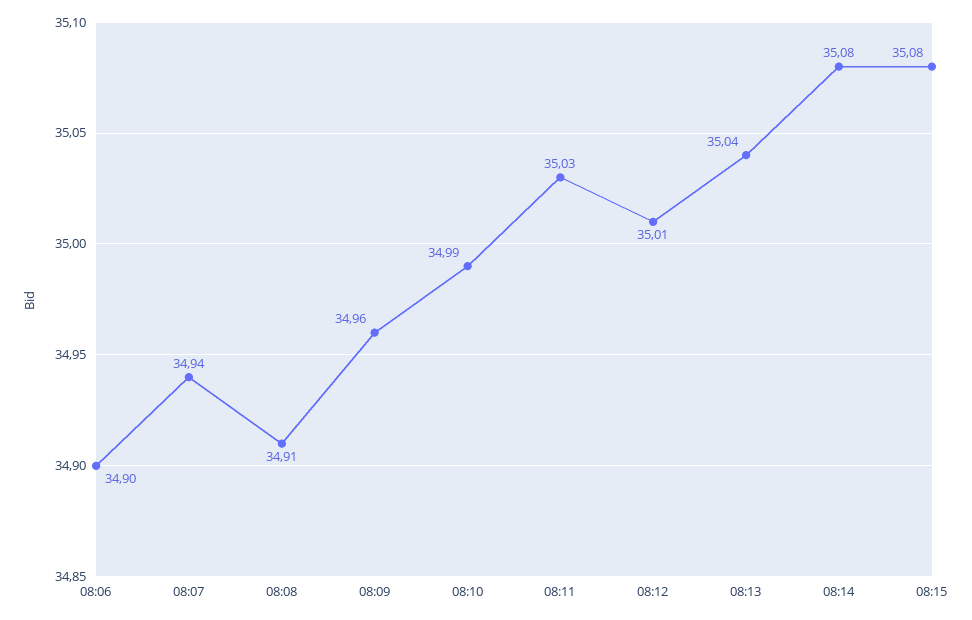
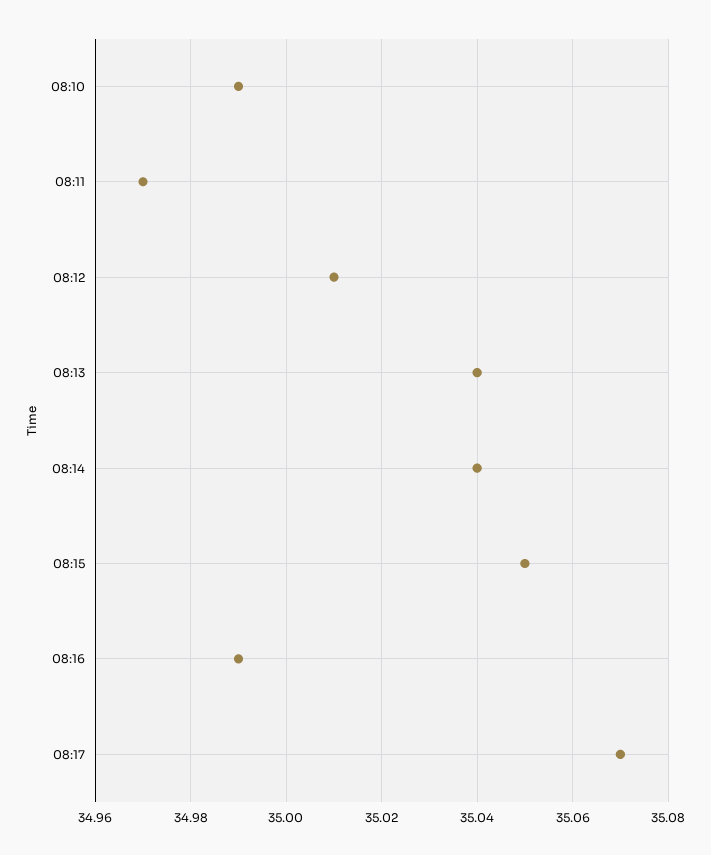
08:06: 34.9 -> none
08:07: 34.94 -> none
08:08: 34.91 -> none
08:09: 34.96 -> none
08:11: 35.03 -> 34.97
08:14: 35.08 -> 35.04
08:15: 35.08 -> 35.05
08:16: none -> 34.99
08:17: none -> 35.07

